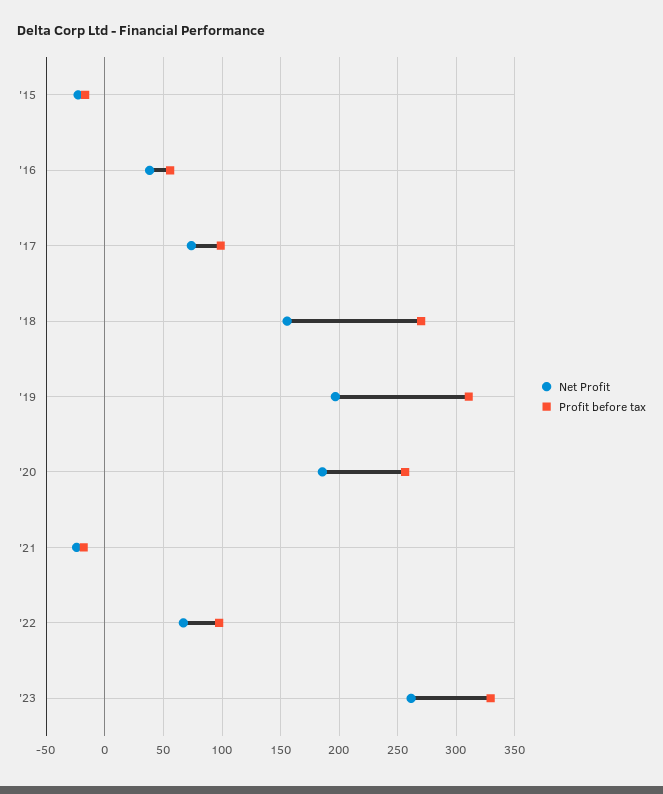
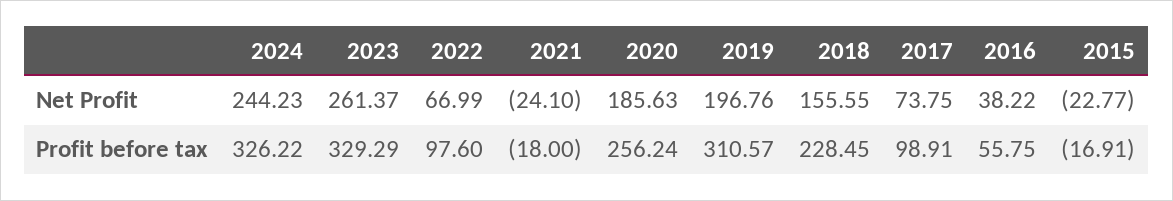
Profit before tax, '18: 270 -> 228.45
Net Profit, 2024: none -> 244.23
Profit before tax, 2024: none -> 326.22

